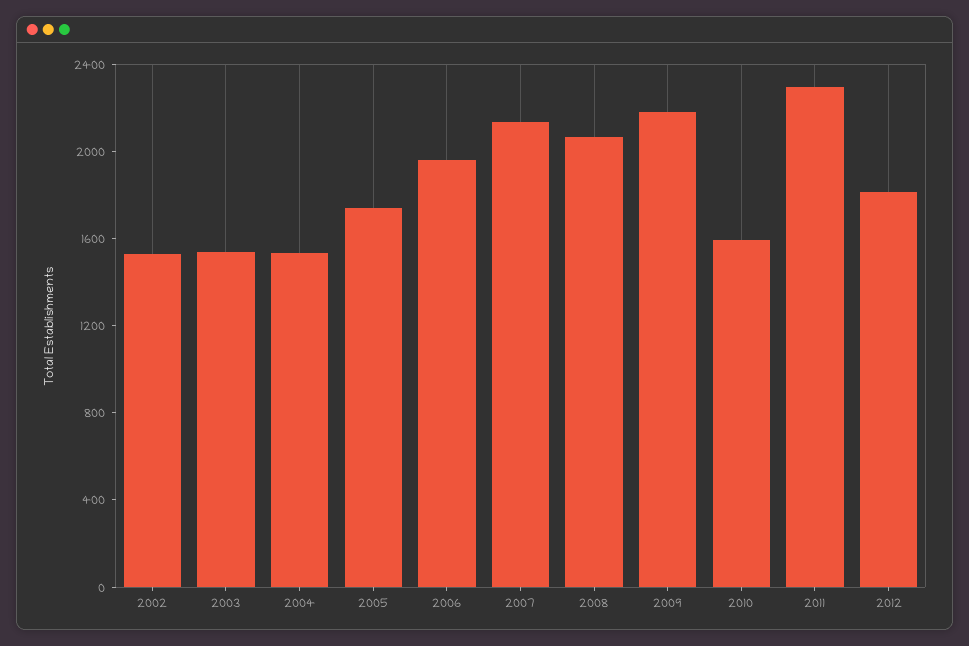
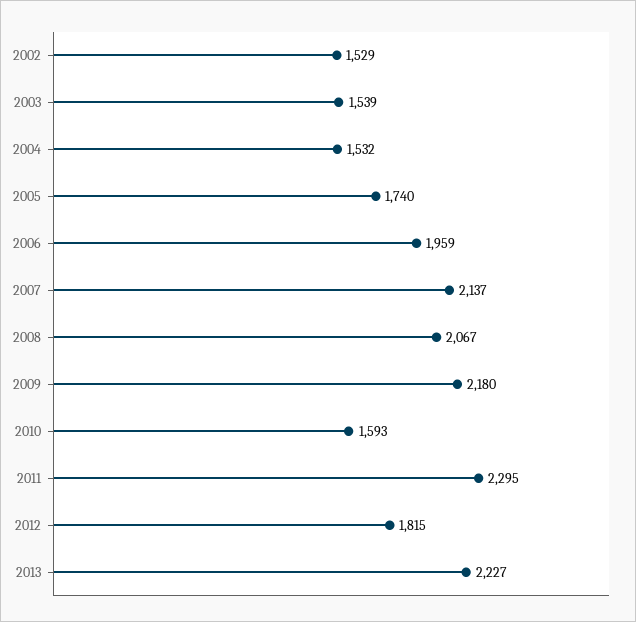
2013: none -> 2227

